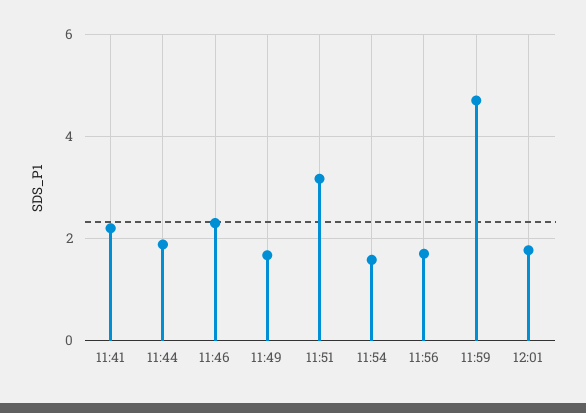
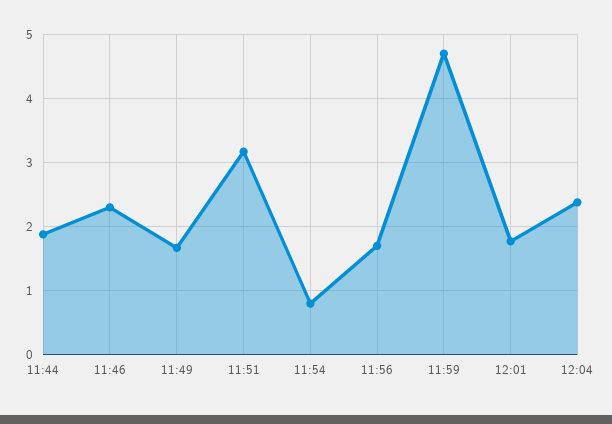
11:41: 2.2 -> none
11:54: 1.6 -> 0.8
12:04: none -> 2.4

